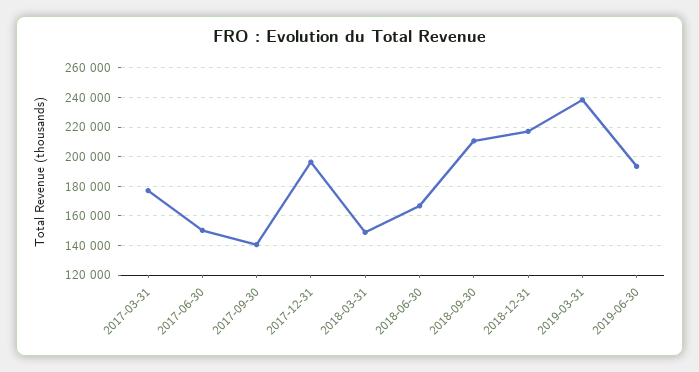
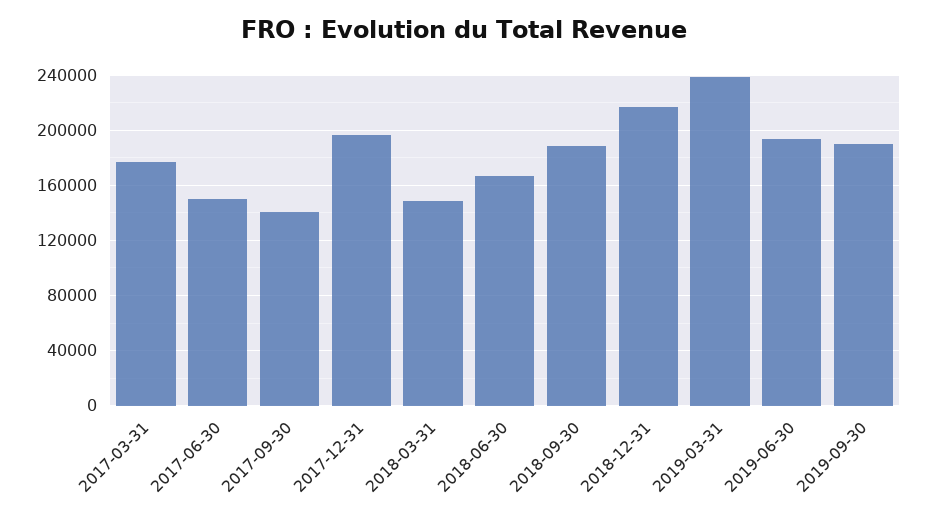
2018-09-30: 210000 -> 190000
2019-09-30: none -> 190000

